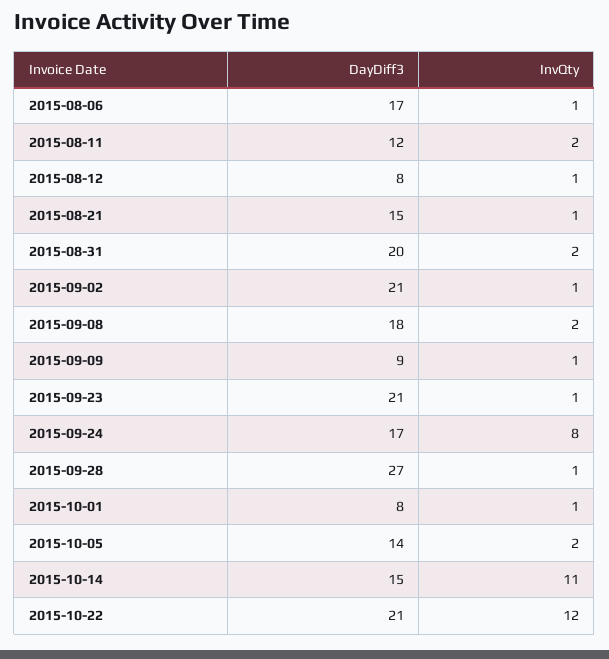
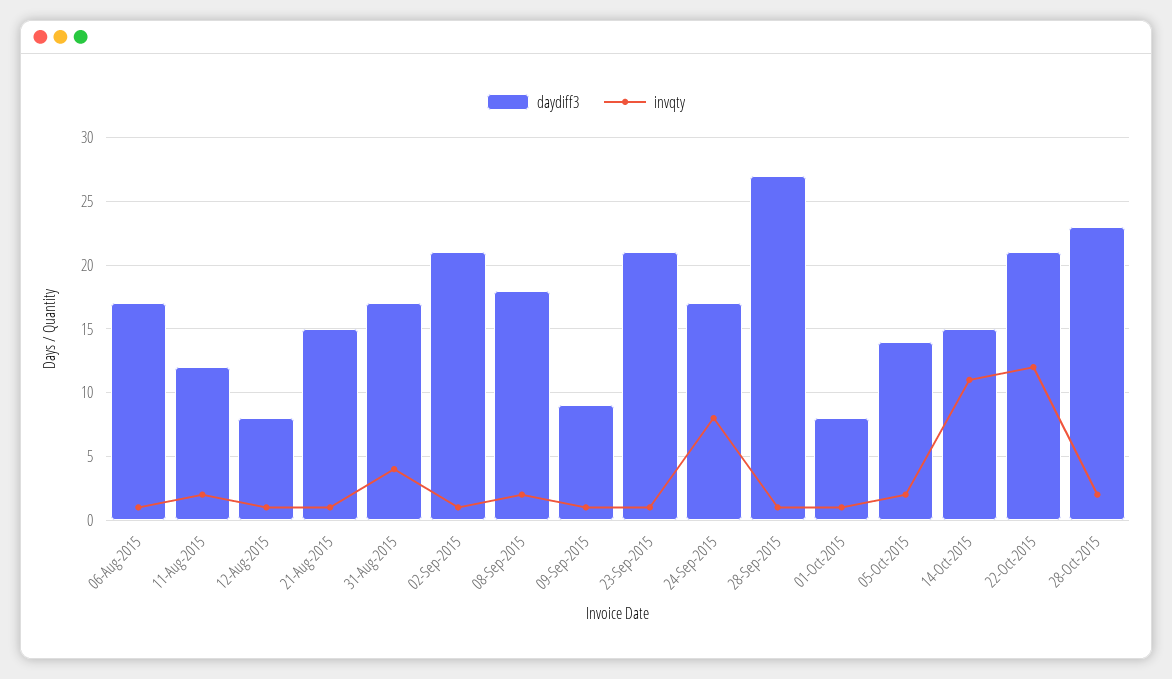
DayDiff3, 2015-08-31: 20 -> 17
InvQty, 2015-08-31: 2 -> 4
DayDiff3, 28-Oct-2015: none -> 23
InvQty, 28-Oct-2015: none -> 2

